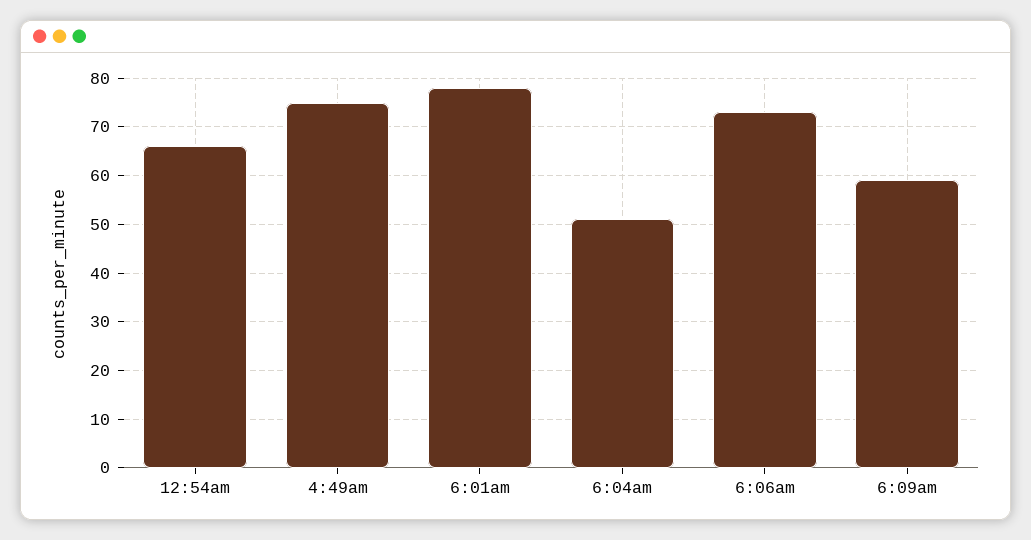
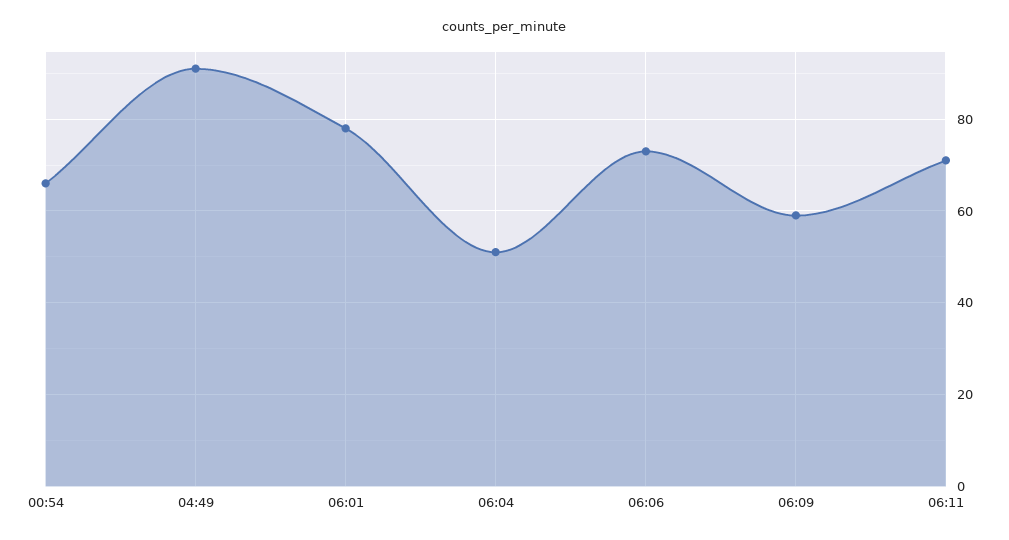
4:49am: 75 -> 90
06:11: none -> 70

